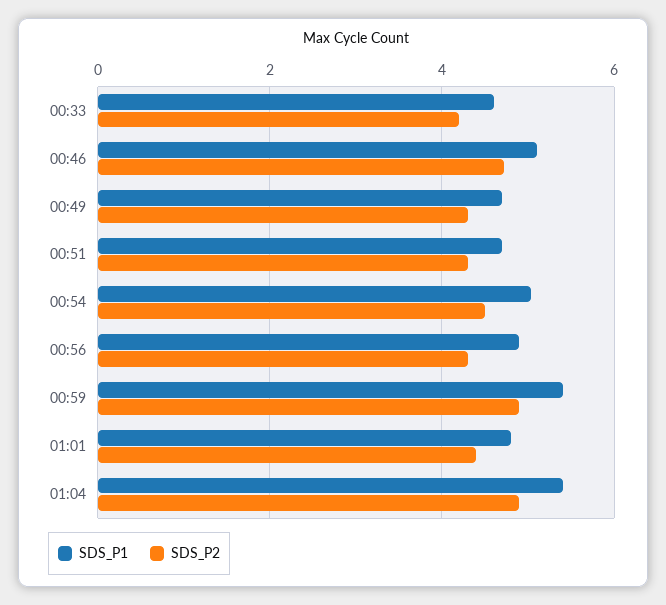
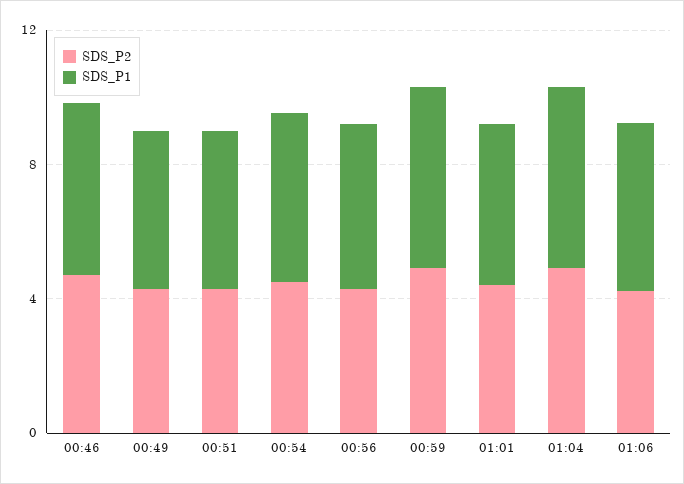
SDS_P1, 00:33: 4.6 -> none
SDS_P2, 00:33: 4.2 -> none
SDS_P2, 01:06: none -> 4
SDS_P1, 01:06: none -> 5

